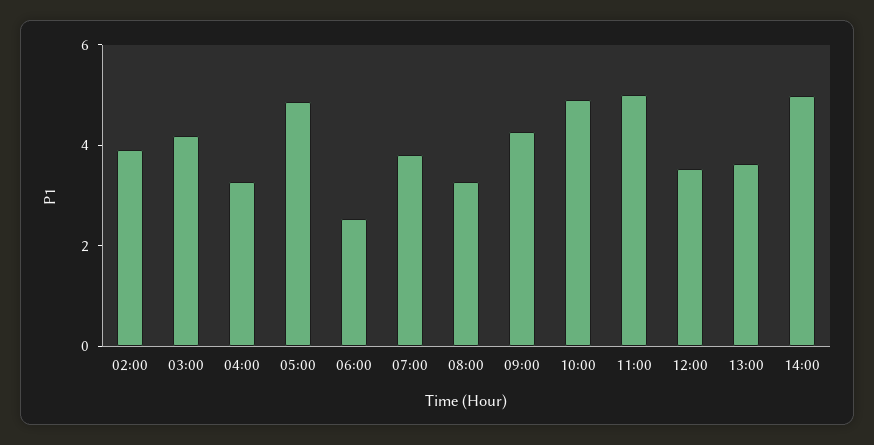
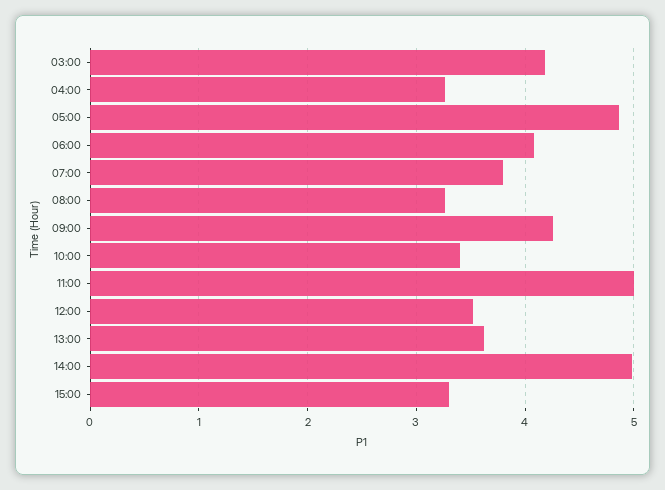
02:00: 4 -> none
06:00: 2.5 -> 4.1
10:00: 5 -> 3.4
15:00: none -> 3.3

